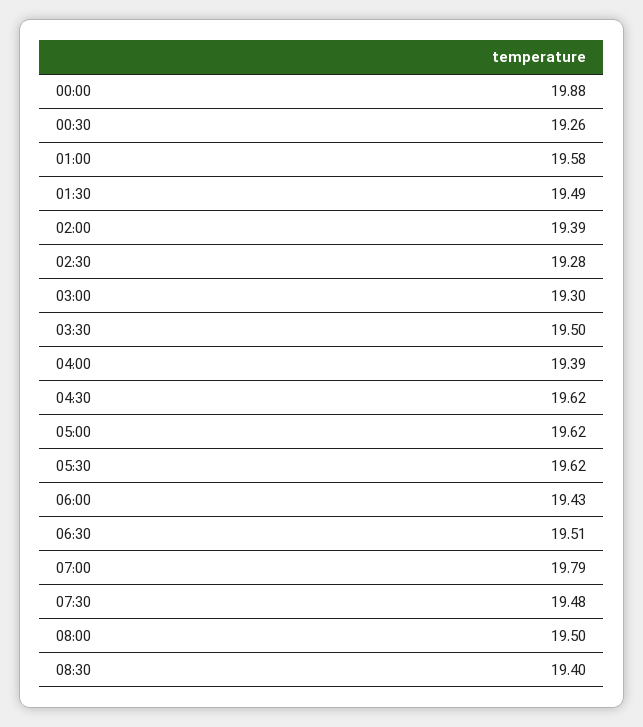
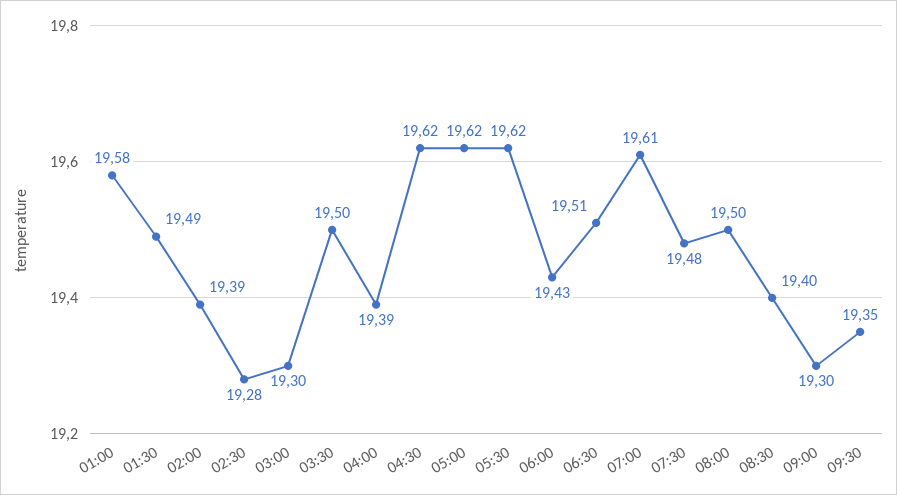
00:00: 19.88 -> none
00:30: 19.26 -> none
07:00: 19.79 -> 19.61
09:00: none -> 19.3
09:30: none -> 19.35

